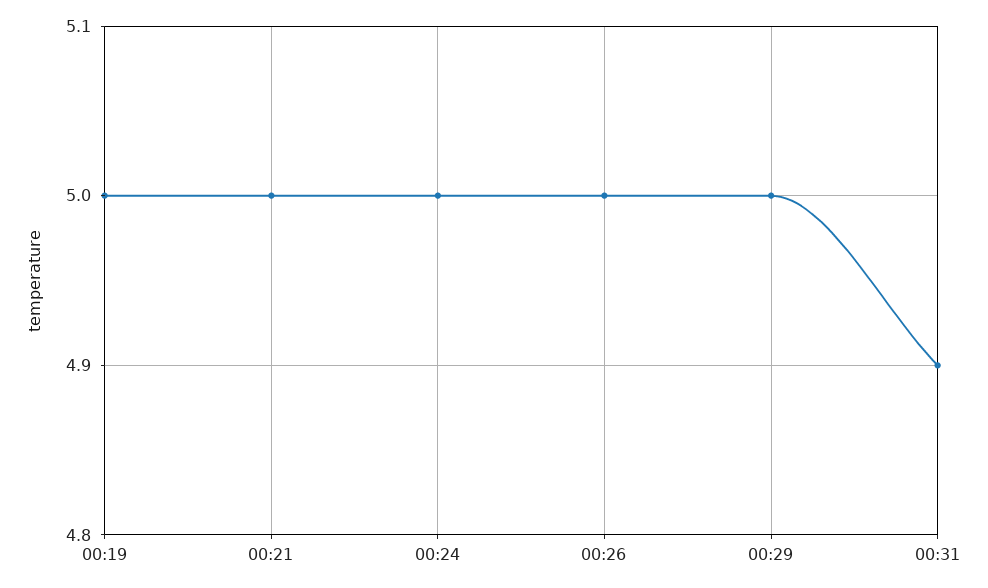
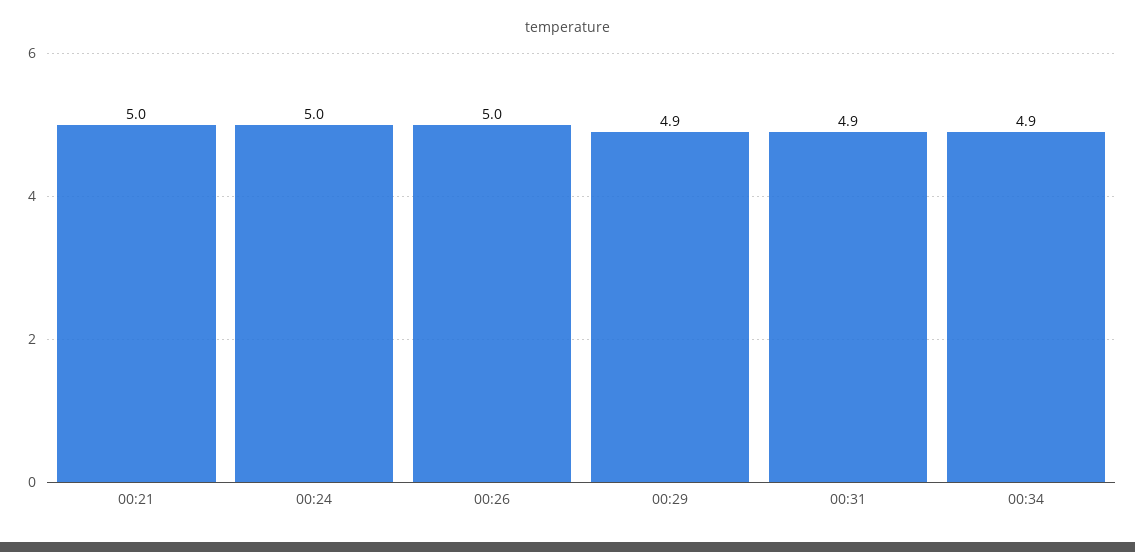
00:19: 5 -> none
00:29: 5 -> 4.9
00:34: none -> 4.9

